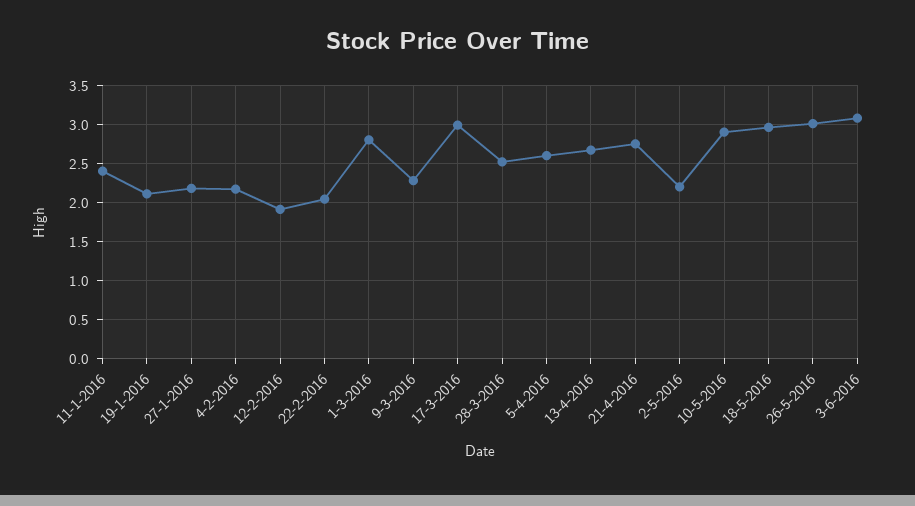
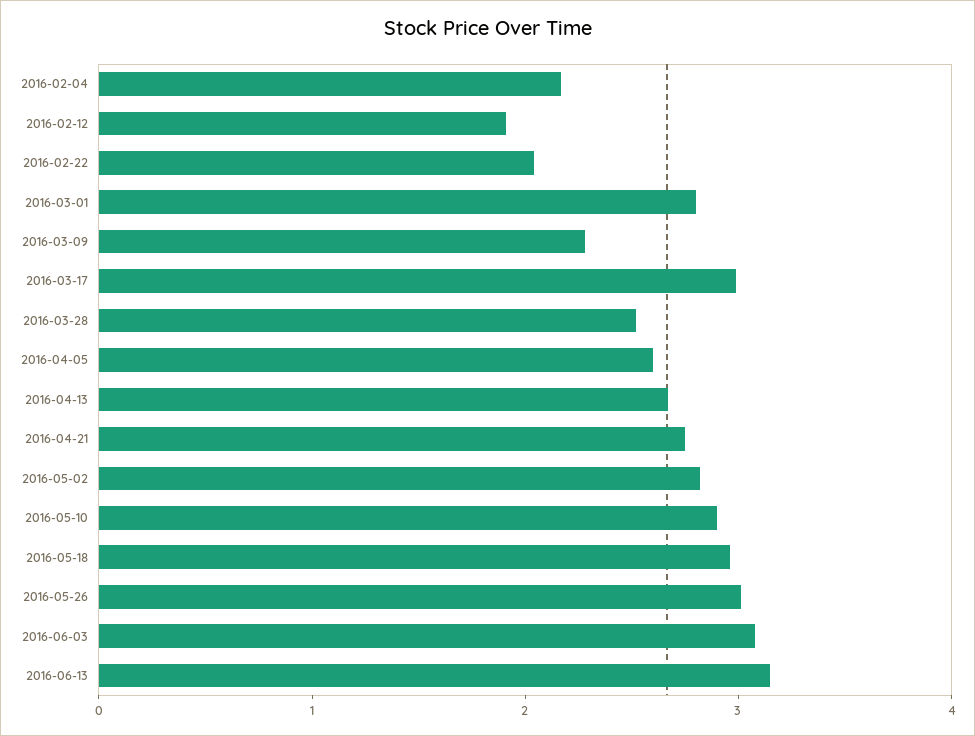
11-1-2016: 2.4 -> none
19-1-2016: 2.1 -> none
27-1-2016: 2.2 -> none
2-5-2016: 2.2 -> 2.8
2016-06-13: none -> 3.2

